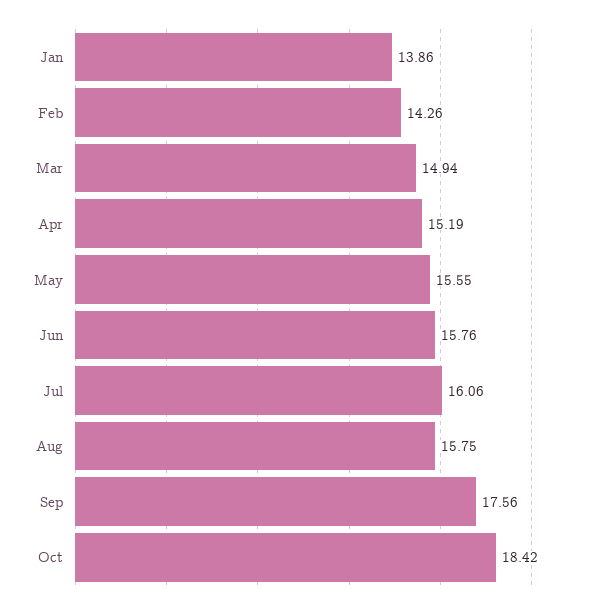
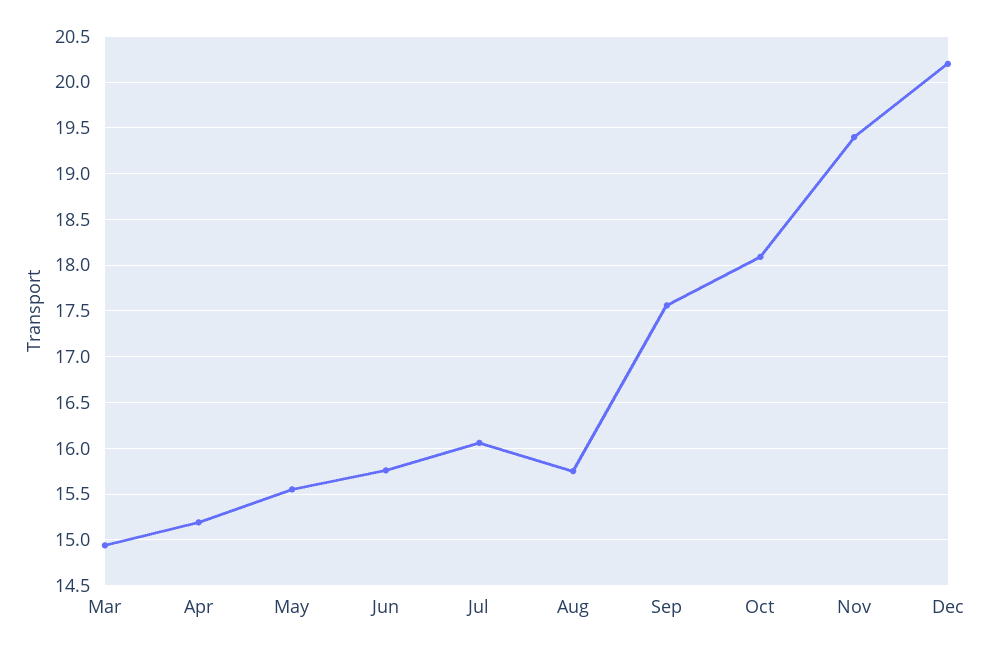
Jan: 13.86 -> none
Feb: 14.26 -> none
Oct: 18.42 -> 18.1
Nov: none -> 19.4
Dec: none -> 20.2

